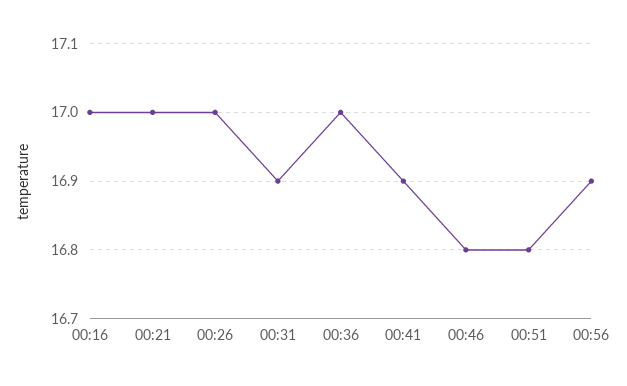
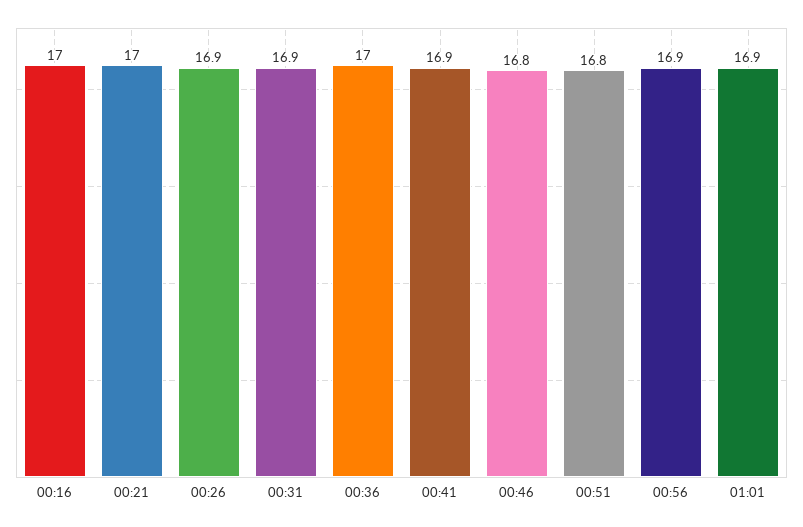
00:26: 17 -> 16.9
01:01: none -> 16.9

